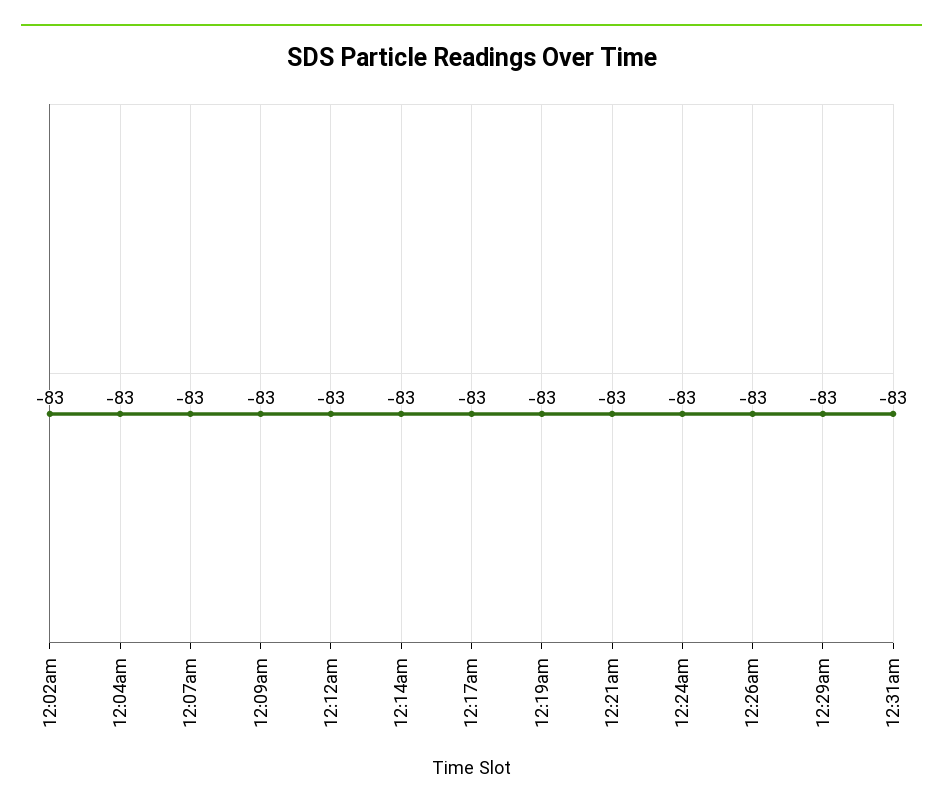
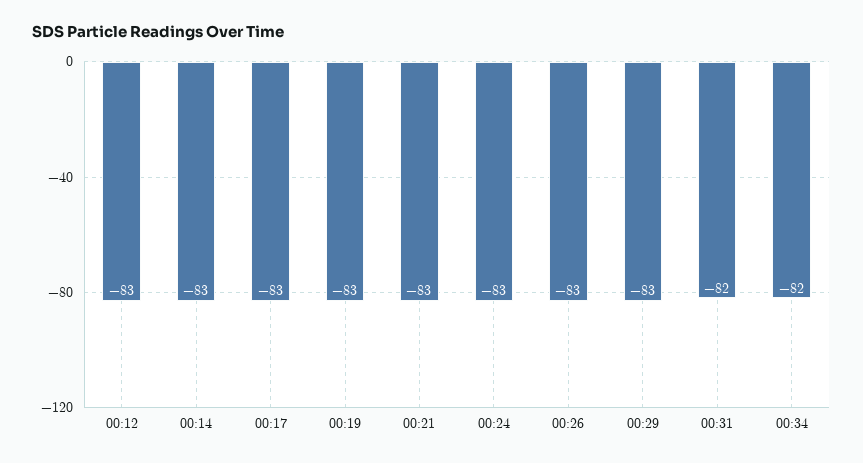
12:02am: -83 -> none
12:04am: -83 -> none
12:07am: -83 -> none
12:09am: -83 -> none
12:31am: -83 -> -82
00:34: none -> -82

